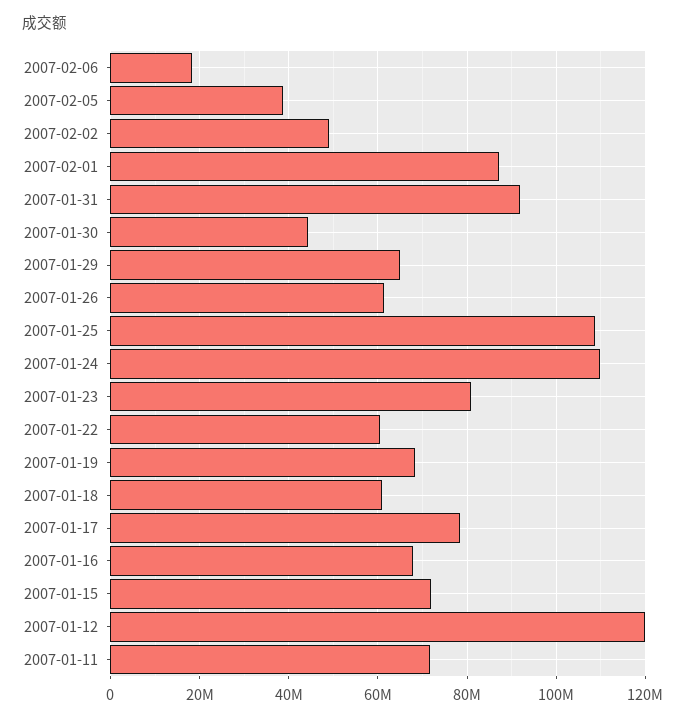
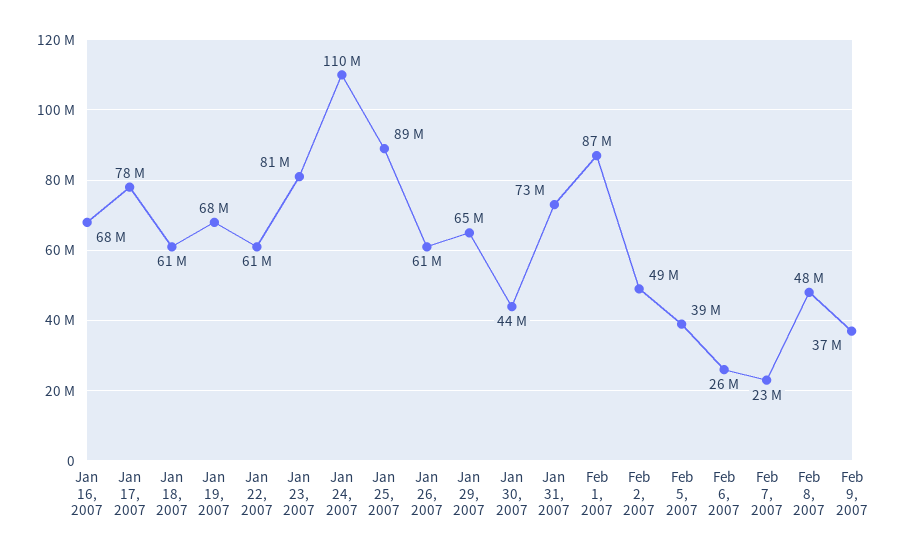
2007-02-06: 18000000 -> 26000000
2007-01-31: 92000000 -> 73000000
2007-01-25: 108000000 -> 89000000
2007-01-15: 72000000 -> none
2007-01-12: 120000000 -> none
2007-01-11: 72000000 -> none
Feb 7, 2007: none -> 23000000
Feb 8, 2007: none -> 48000000
Feb 9, 2007: none -> 37000000

